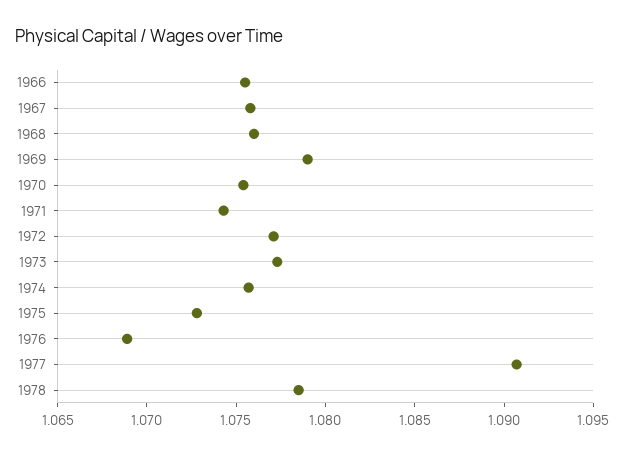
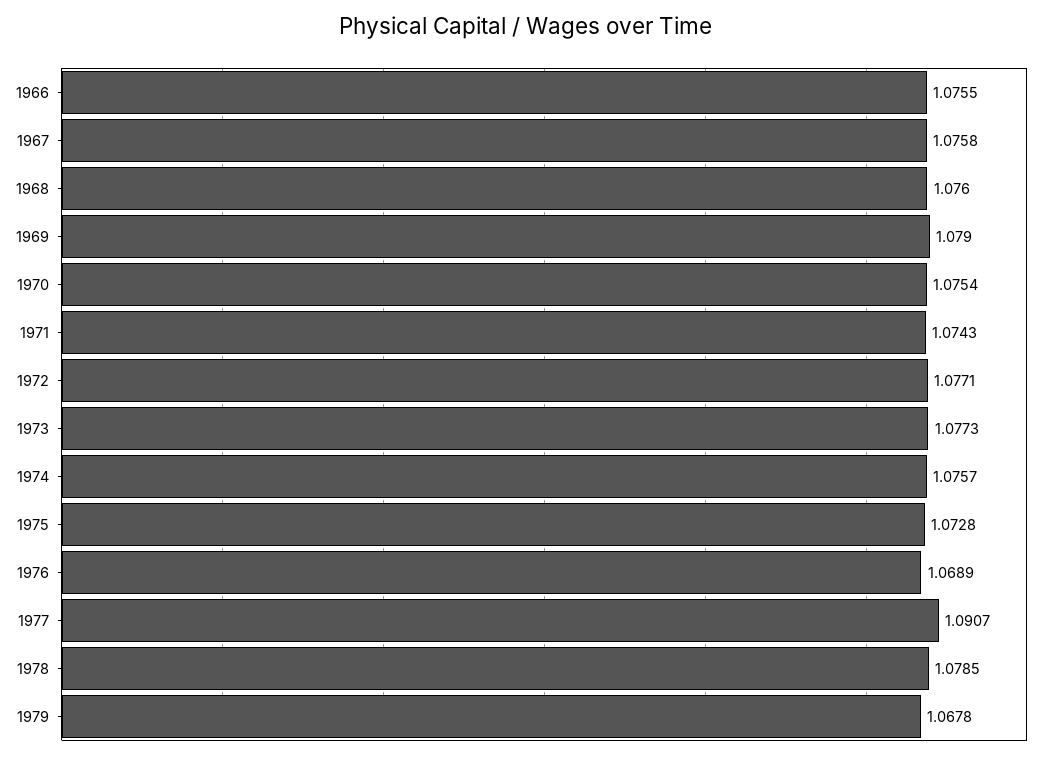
1979: none -> 1.0678

